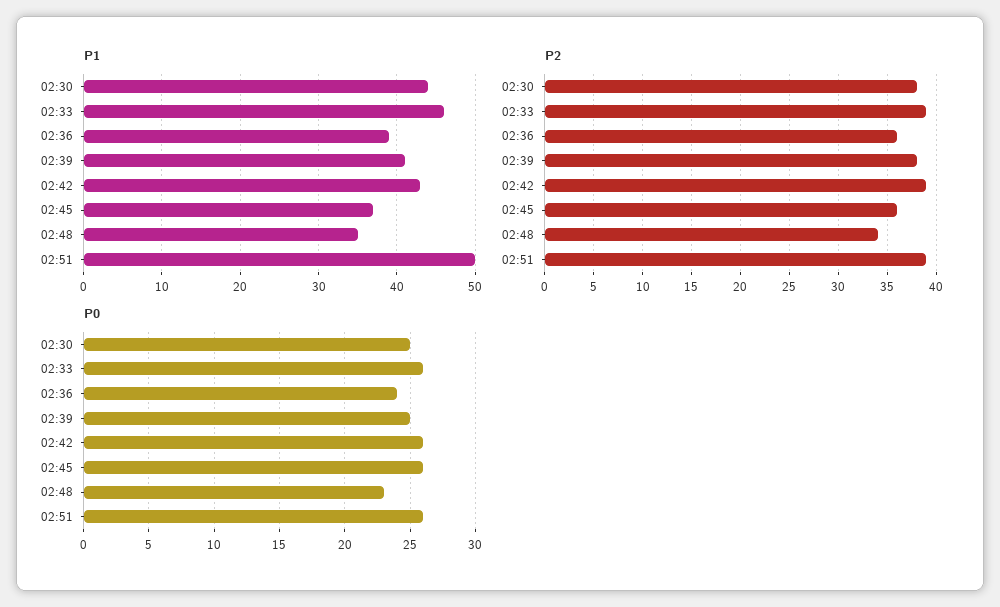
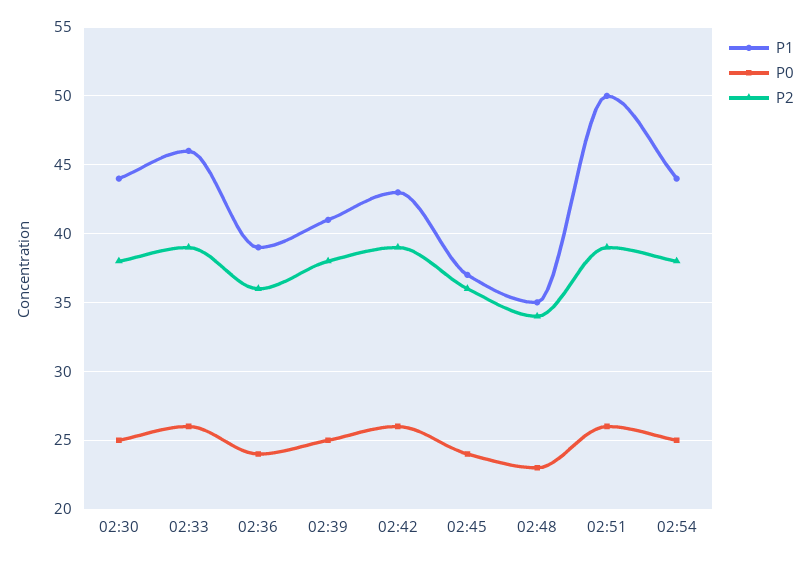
P0, 02:45: 26 -> 24
P1, 02:54: none -> 44
P0, 02:54: none -> 25
P2, 02:54: none -> 38

